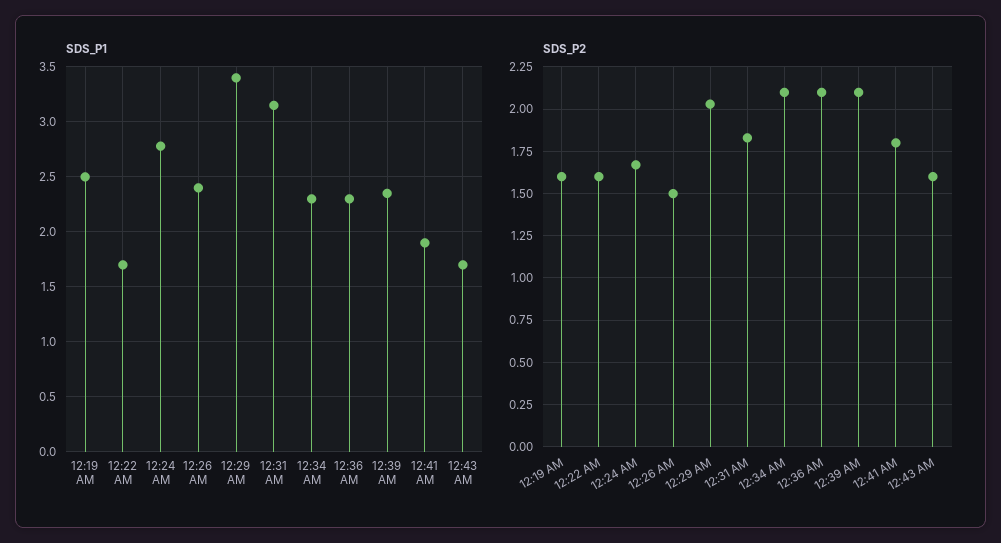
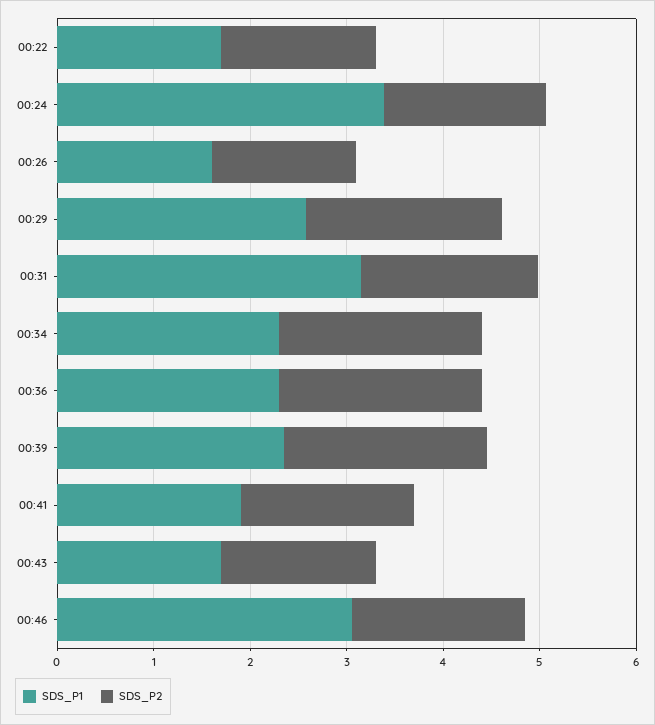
SDS_P1, 12:19 AM: 2.5 -> none
SDS_P1, 12:24 AM: 2.8 -> 3.4
SDS_P1, 12:26 AM: 2.4 -> 1.6
SDS_P1, 12:29 AM: 3.4 -> 2.6
SDS_P2, 12:19 AM: 1.6 -> none
SDS_P1, 00:46: none -> 3
SDS_P2, 00:46: none -> 1.8

